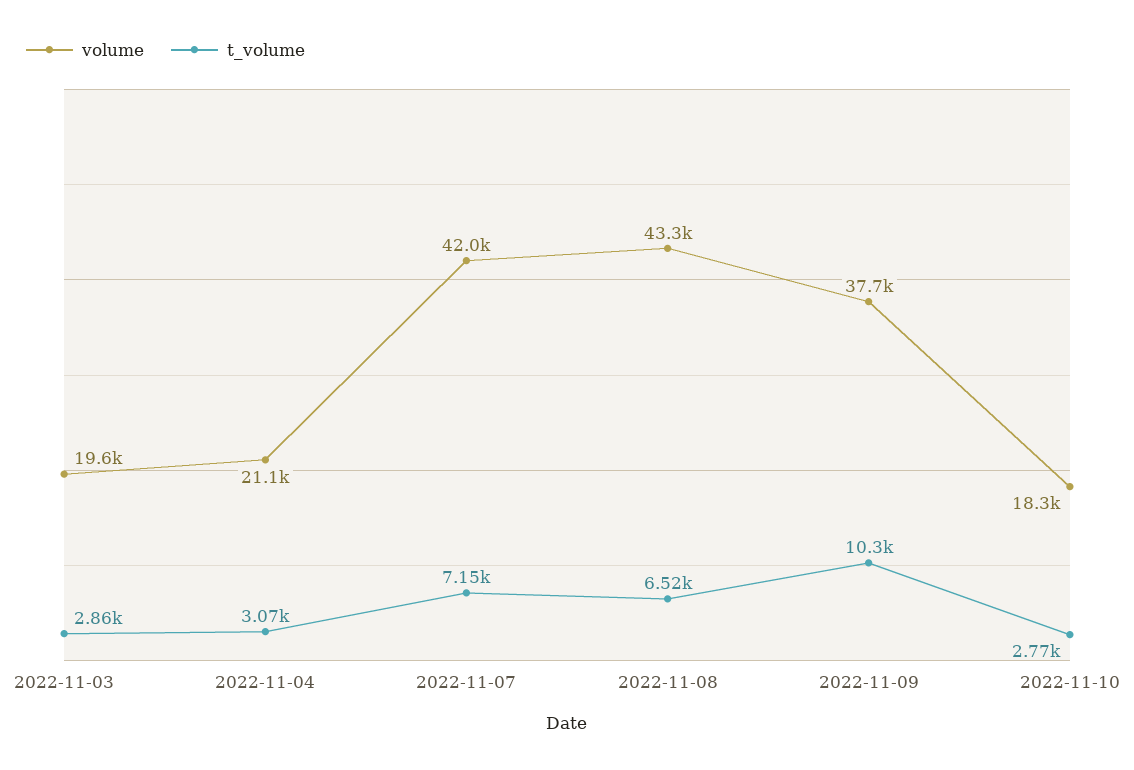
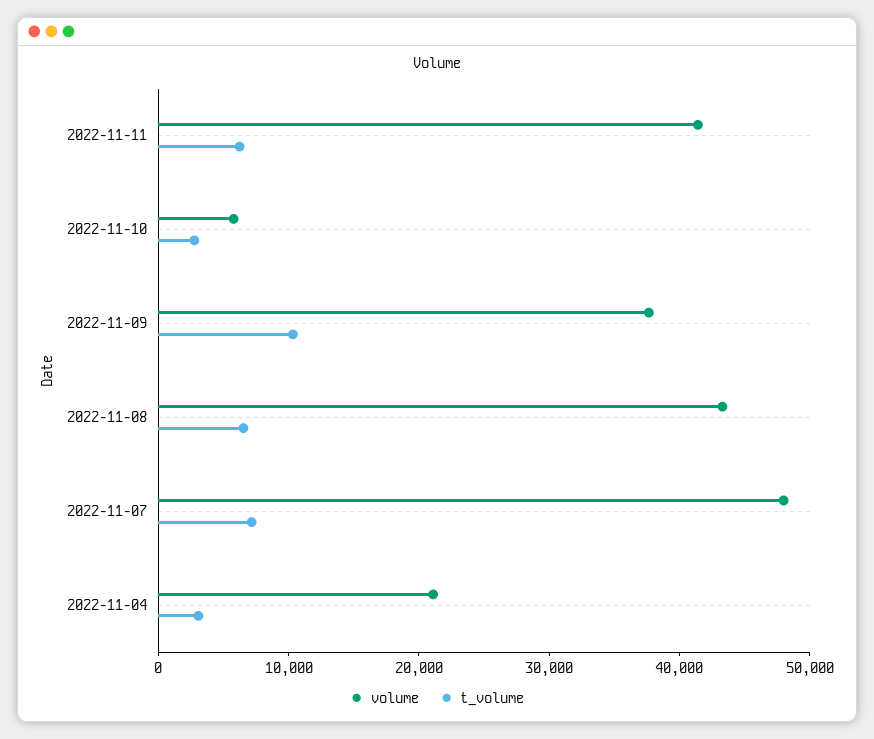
volume, 2022-11-03: 19600 -> none
t_volume, 2022-11-03: 2860 -> none
volume, 2022-11-07: 42000 -> 48000
volume, 2022-11-10: 18300 -> 6000
volume, 2022-11-11: none -> 42000
t_volume, 2022-11-11: none -> 6000

